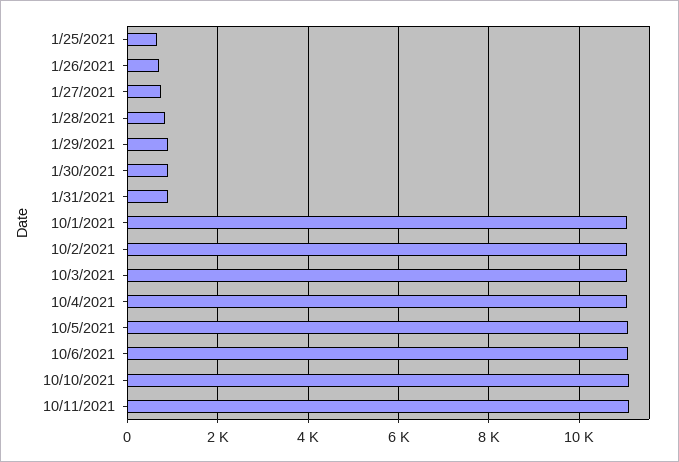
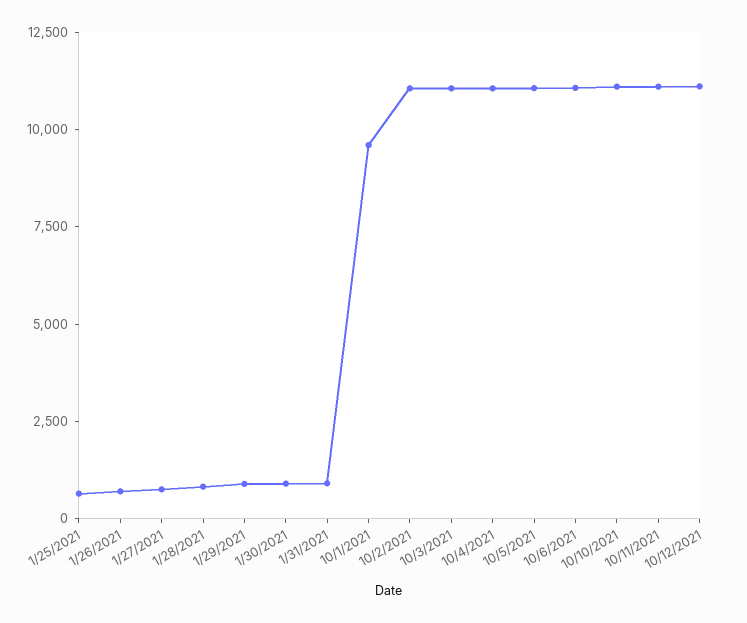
10/1/2021: 11000 -> 9500
10/12/2021: none -> 11000

